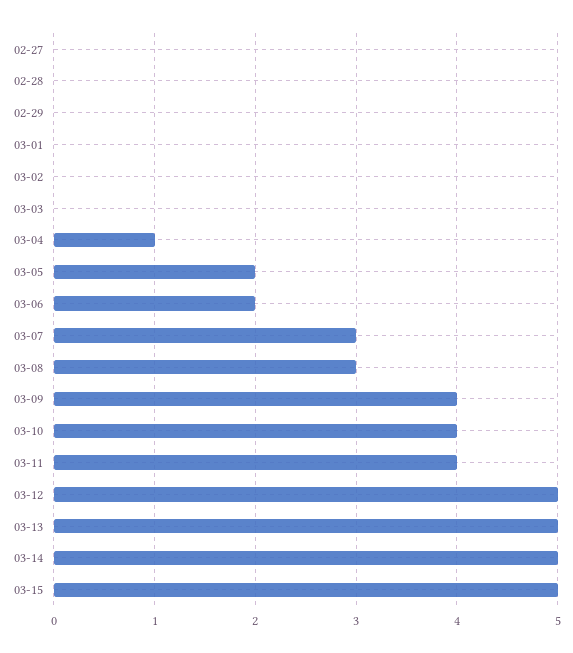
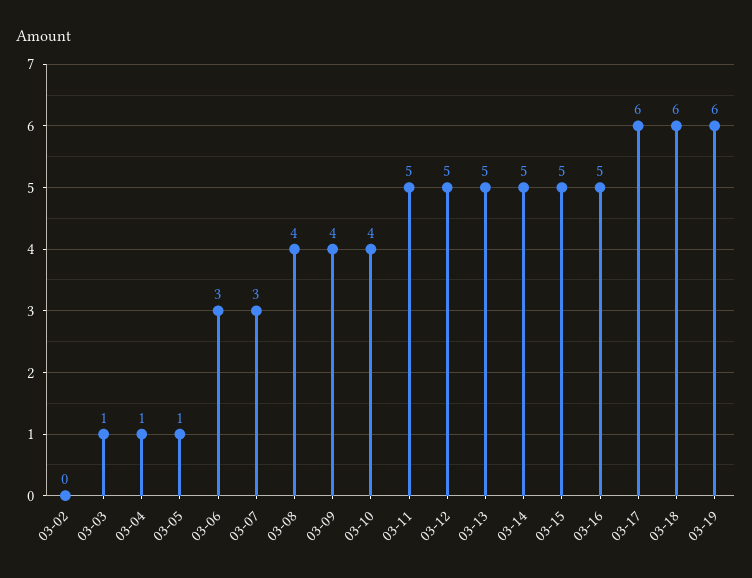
02-27: 0 -> none
02-28: 0 -> none
02-29: 0 -> none
03-01: 0 -> none
03-03: 0 -> 1
03-05: 2 -> 1
03-06: 2 -> 3
03-08: 3 -> 4
03-11: 4 -> 5
03-16: none -> 5
03-17: none -> 6
03-18: none -> 6
03-19: none -> 6

